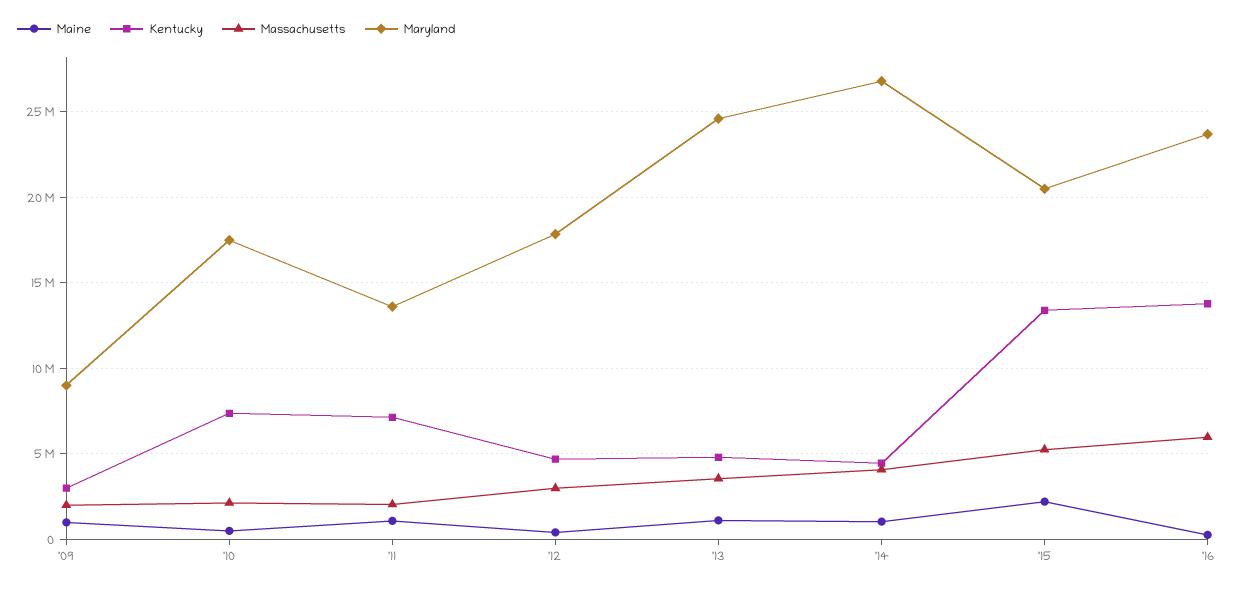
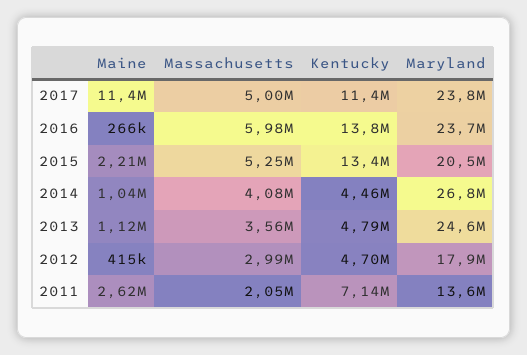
Maine, '09: 1000000 -> none
Kentucky, '09: 3000000 -> none
Massachusetts, '09: 2000000 -> none
Maryland, '09: 9000000 -> none
Maine, '10: 500000 -> none
Kentucky, '10: 7500000 -> none
Massachusetts, '10: 2000000 -> none
Maryland, '10: 17500000 -> none
Maine, '11: 1000000 -> 2620000
Maine, 2017: none -> 11400000
Massachusetts, 2017: none -> 5000000
Kentucky, 2017: none -> 11400000
Maryland, 2017: none -> 23800000

